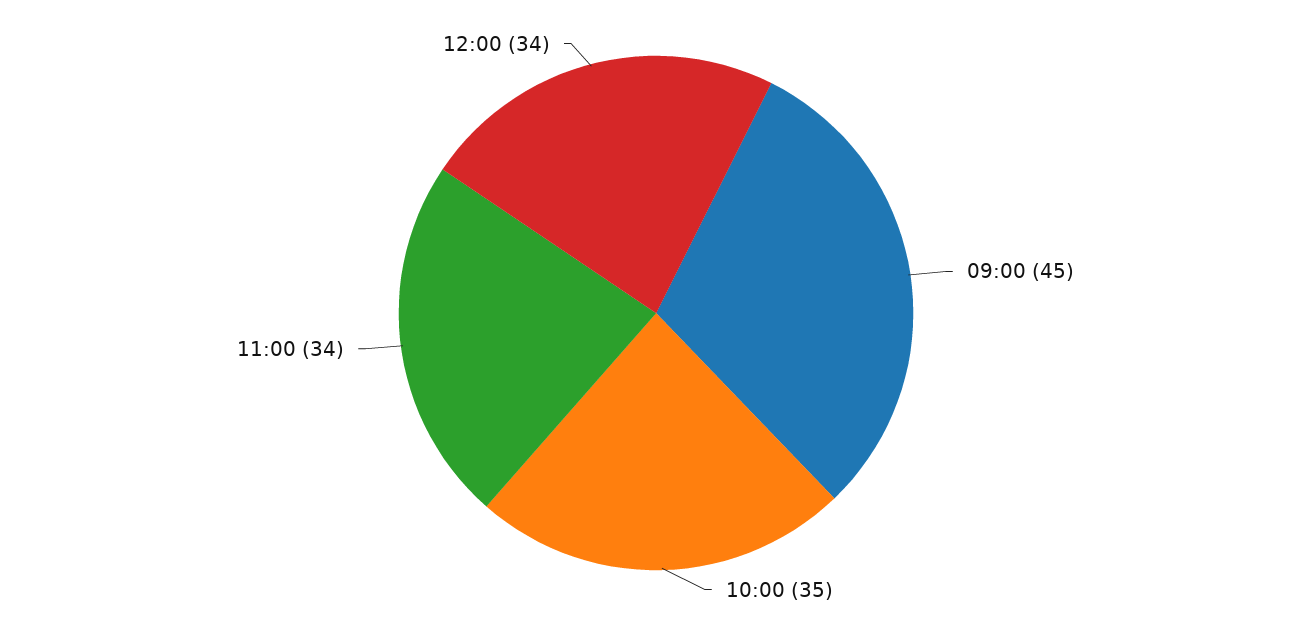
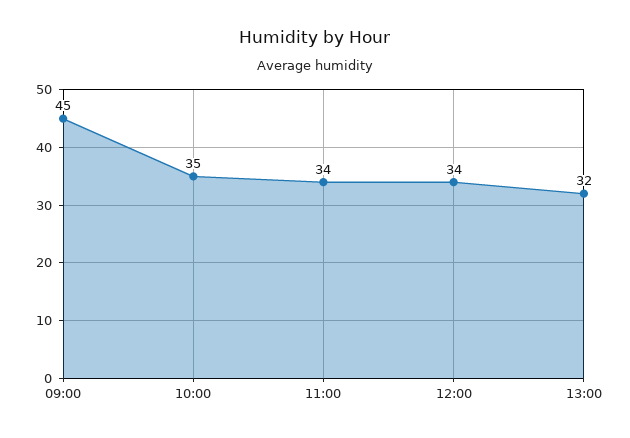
13:00: none -> 32

